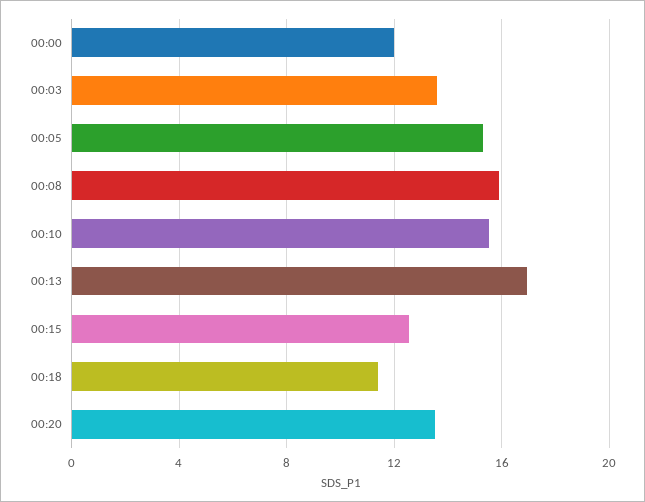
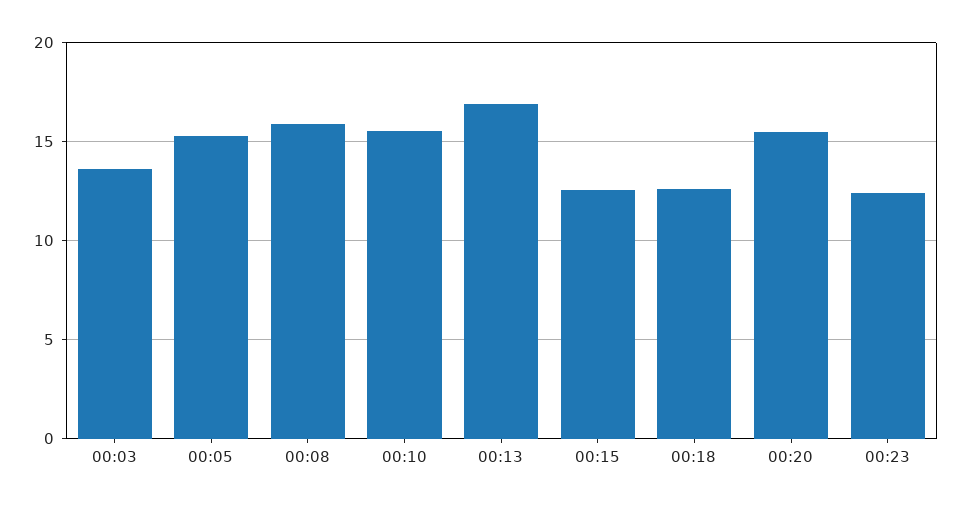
00:00: 12 -> none
00:18: 11.5 -> 12.5
00:20: 13.5 -> 15.5
00:23: none -> 12.5

